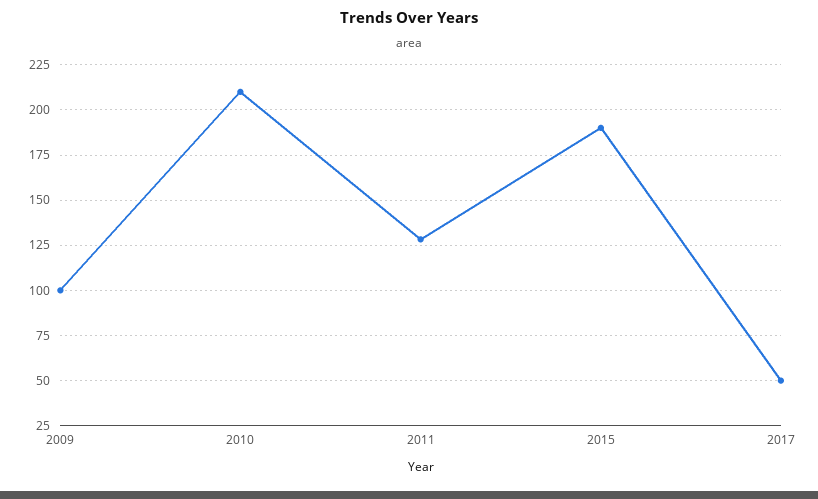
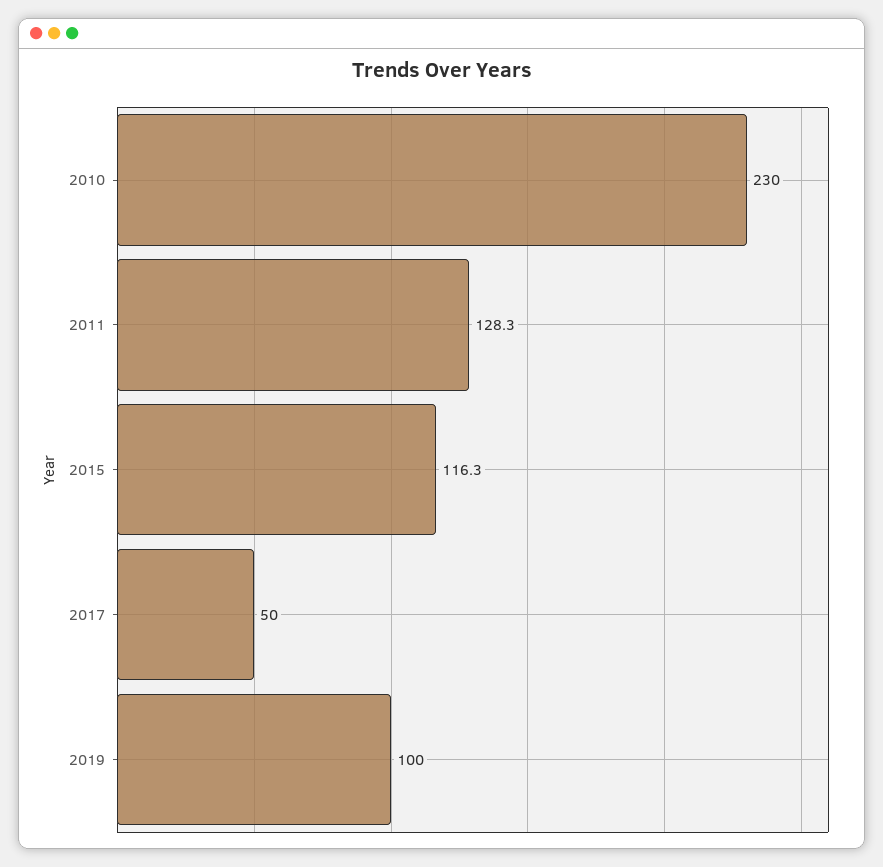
2009: 100 -> none
2010: 210 -> 230
2015: 190 -> 116.3
2019: none -> 100

